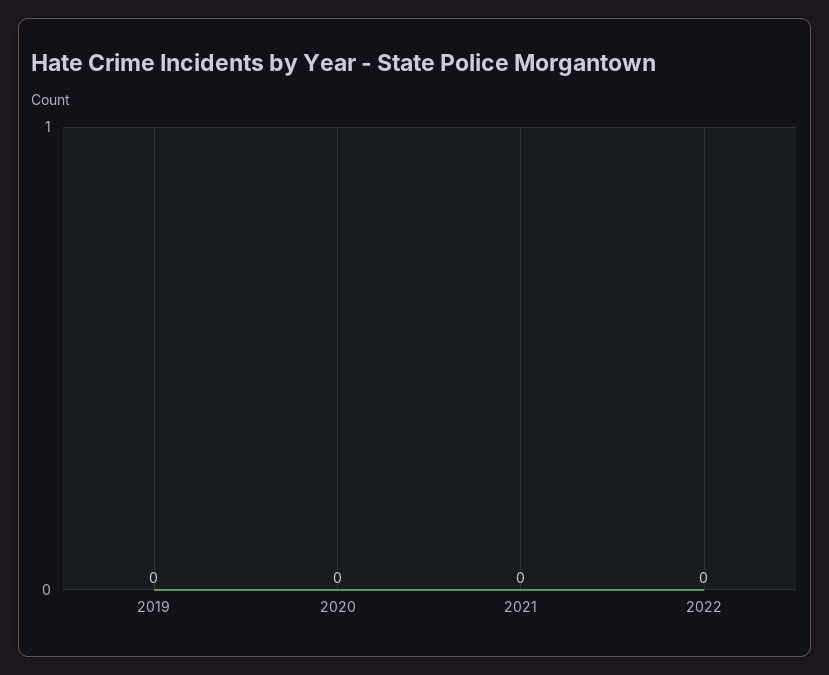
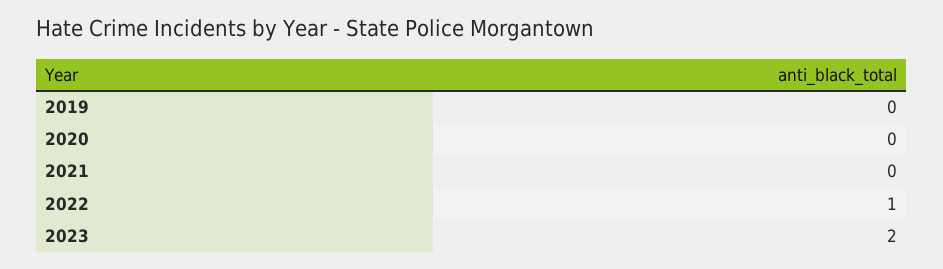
2022: 0 -> 1
2023: none -> 2

